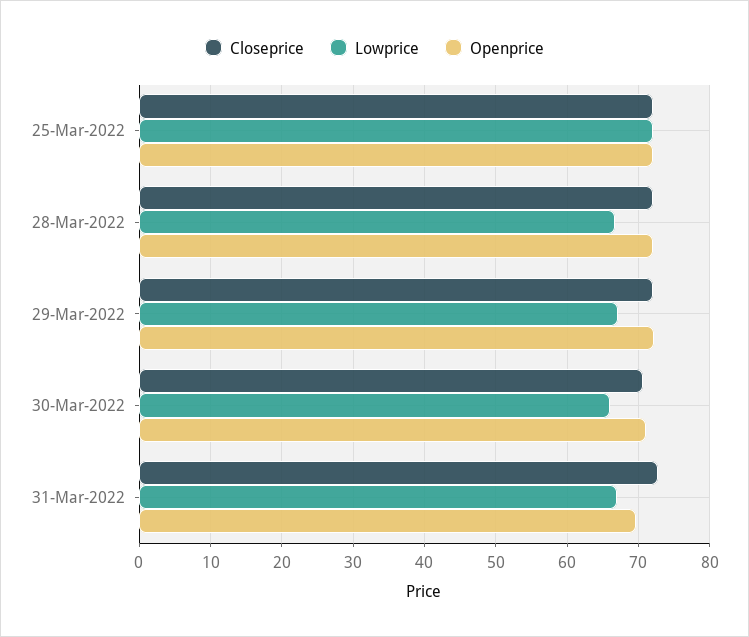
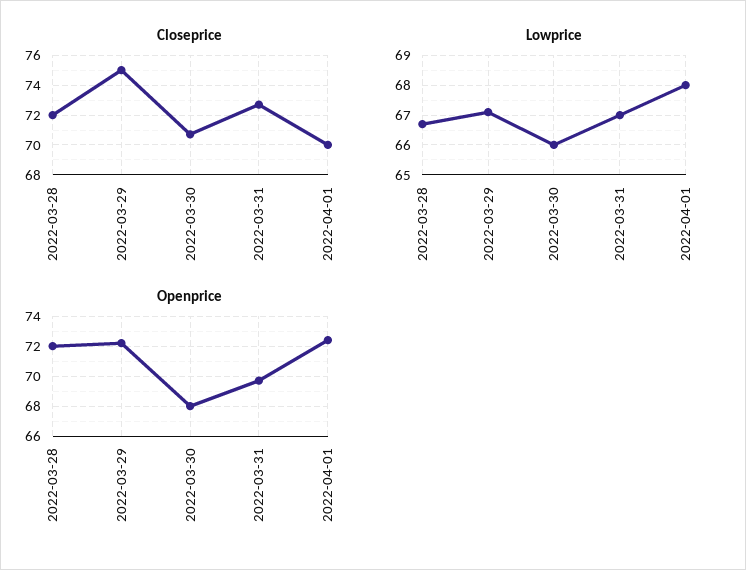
Closeprice, 25-Mar-2022: 72 -> none
Lowprice, 25-Mar-2022: 72 -> none
Openprice, 25-Mar-2022: 72 -> none
Closeprice, 29-Mar-2022: 72 -> 75
Openprice, 30-Mar-2022: 71 -> 68
Closeprice, 2022-04-01: none -> 70
Lowprice, 2022-04-01: none -> 68
Openprice, 2022-04-01: none -> 72.5

